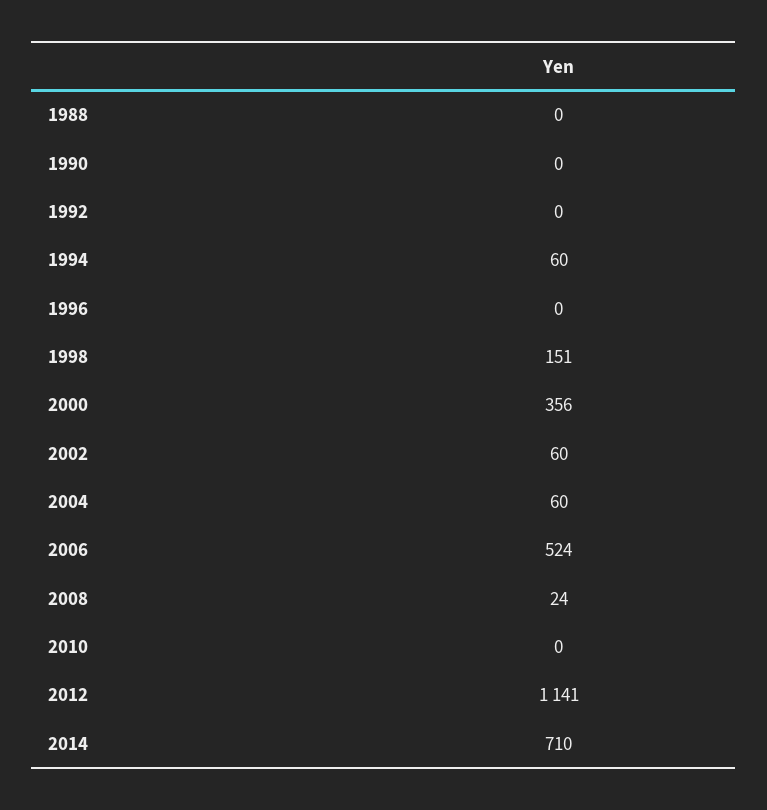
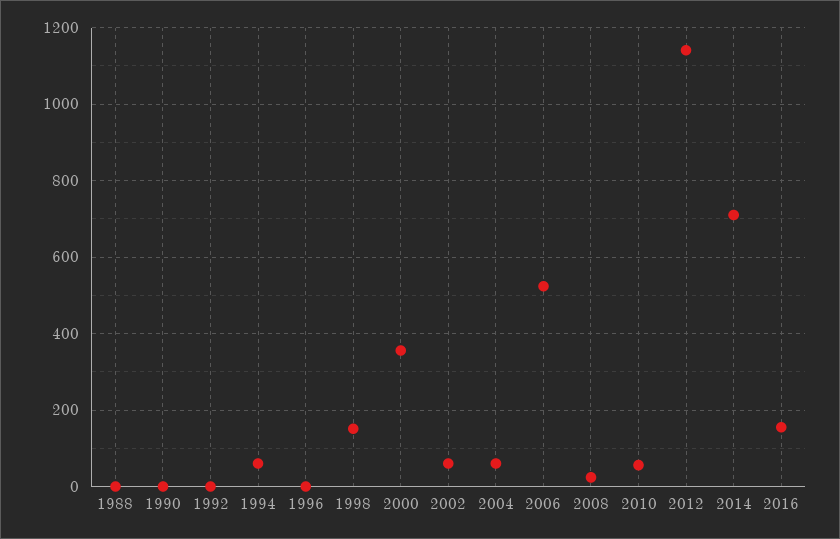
2010: 0 -> 60
2016: none -> 160

